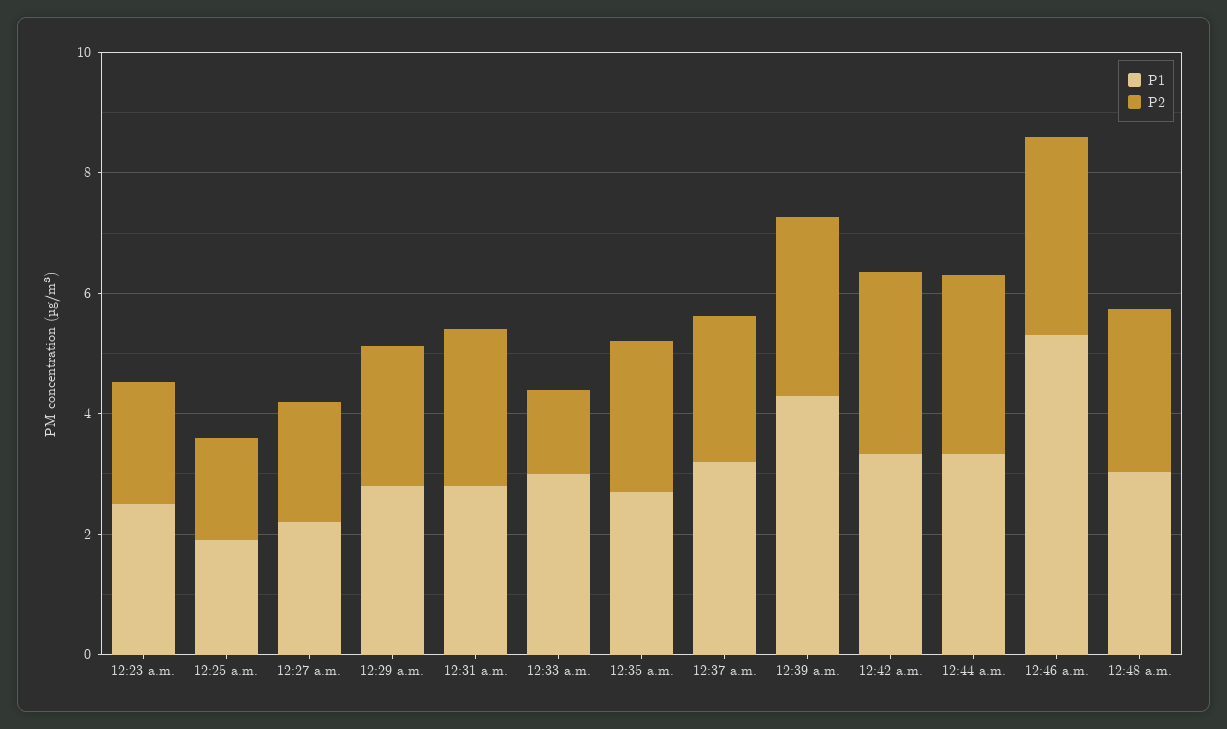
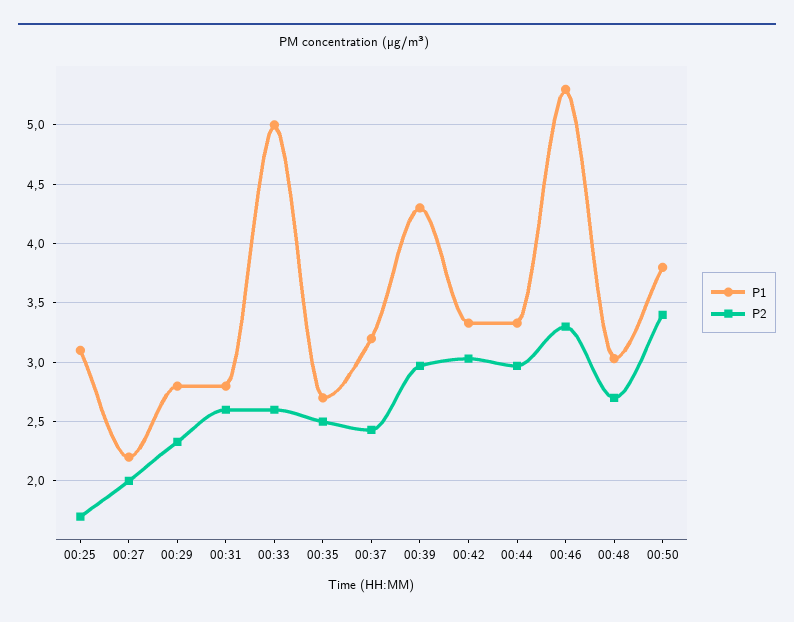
P1, 12:23 a.m.: 2.5 -> none
P2, 12:23 a.m.: 2 -> none
P1, 12:25 a.m.: 2 -> 3.1
P1, 12:33 a.m.: 3 -> 5
P2, 12:33 a.m.: 1.5 -> 2.6
P1, 00:50: none -> 3.8
P2, 00:50: none -> 3.4

